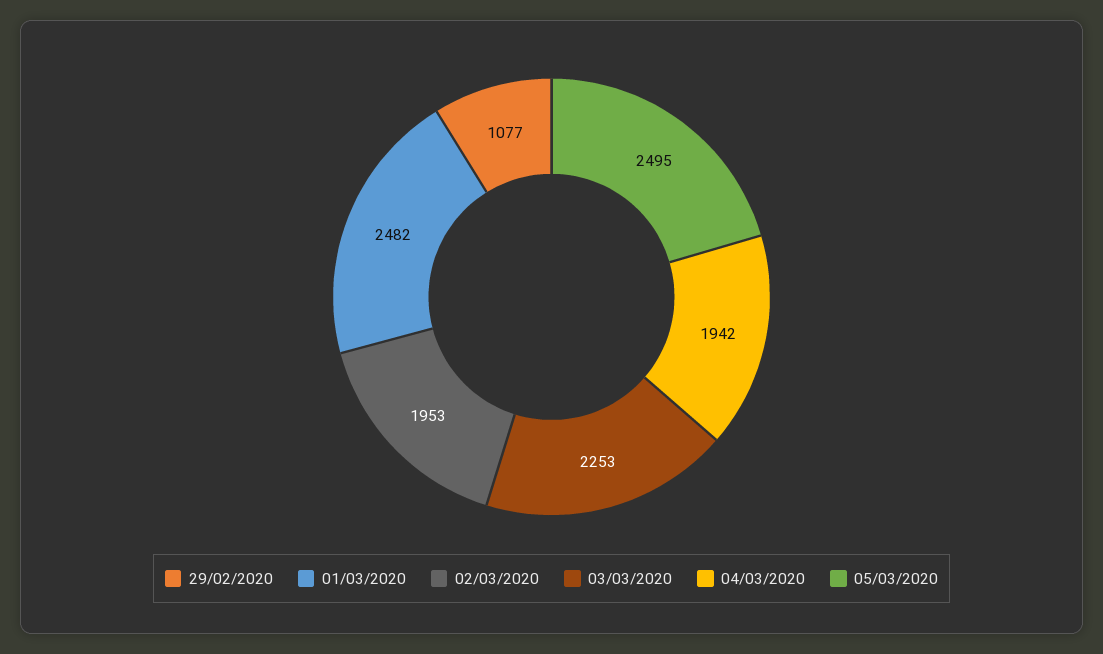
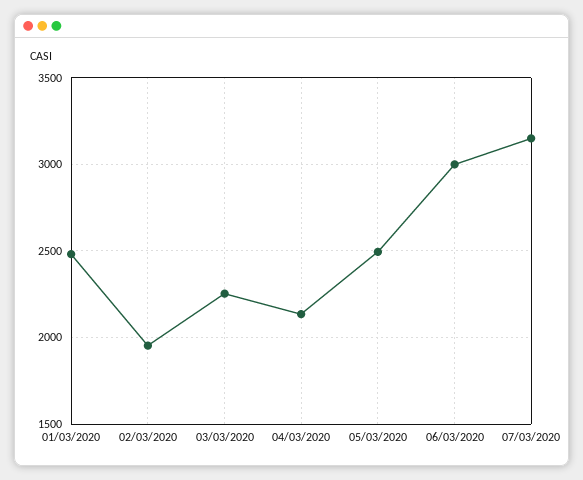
29/02/2020: 1077 -> none
04/03/2020: 1942 -> 2150
06/03/2020: none -> 3000
07/03/2020: none -> 3150

